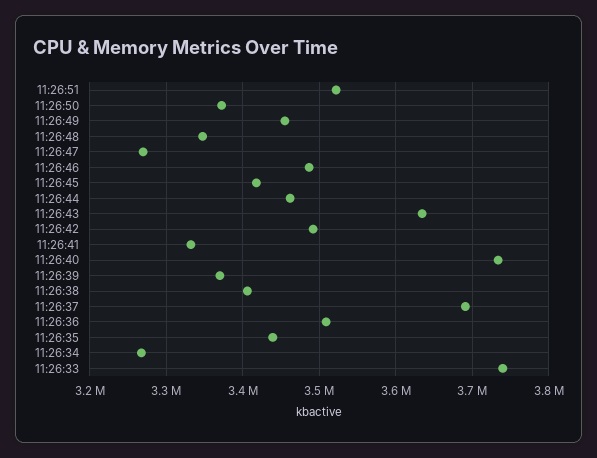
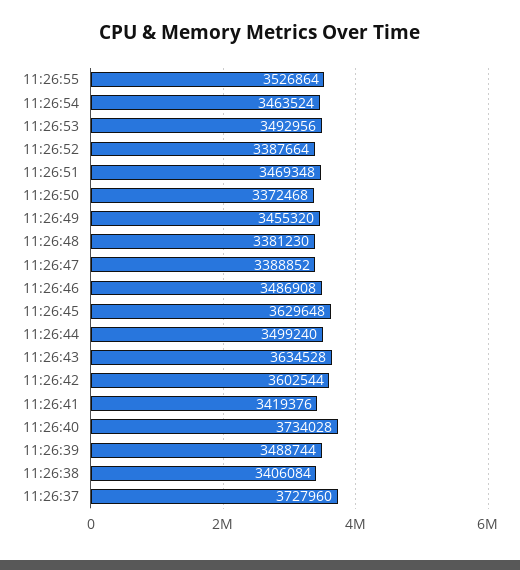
11:26:51: 3520000 -> 3469348
11:26:48: 3350000 -> 3381230
11:26:47: 3270000 -> 3388852
11:26:45: 3420000 -> 3629648
11:26:44: 3460000 -> 3499240
11:26:42: 3490000 -> 3602544
11:26:41: 3330000 -> 3419376
11:26:39: 3370000 -> 3488744
11:26:37: 3690000 -> 3727960
11:26:36: 3510000 -> none
11:26:35: 3440000 -> none
11:26:34: 3270000 -> none
11:26:33: 3740000 -> none
11:26:55: none -> 3526864
11:26:54: none -> 3463524
11:26:53: none -> 3492956
11:26:52: none -> 3387664

